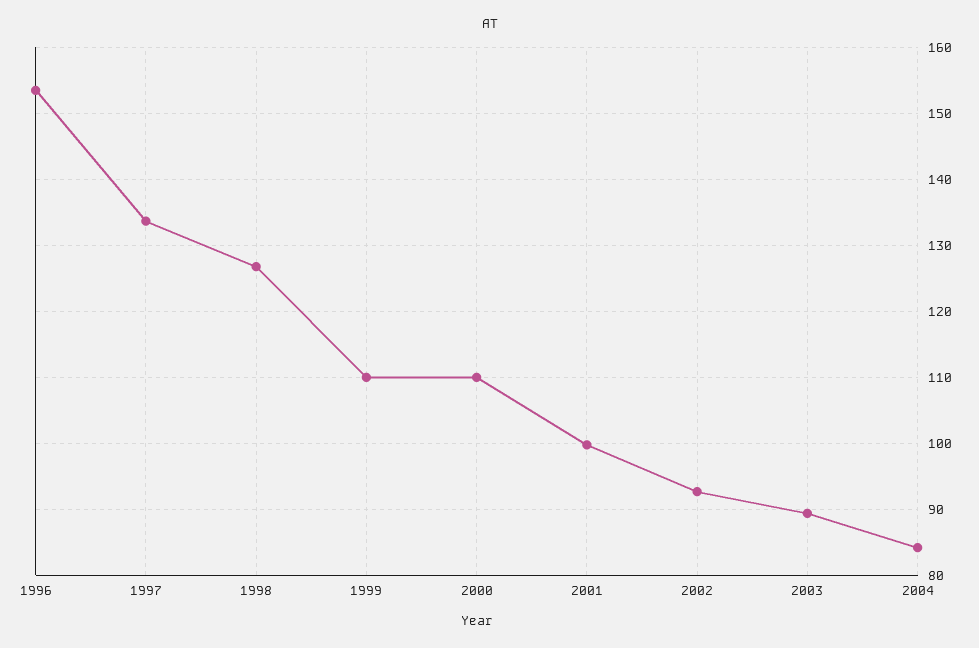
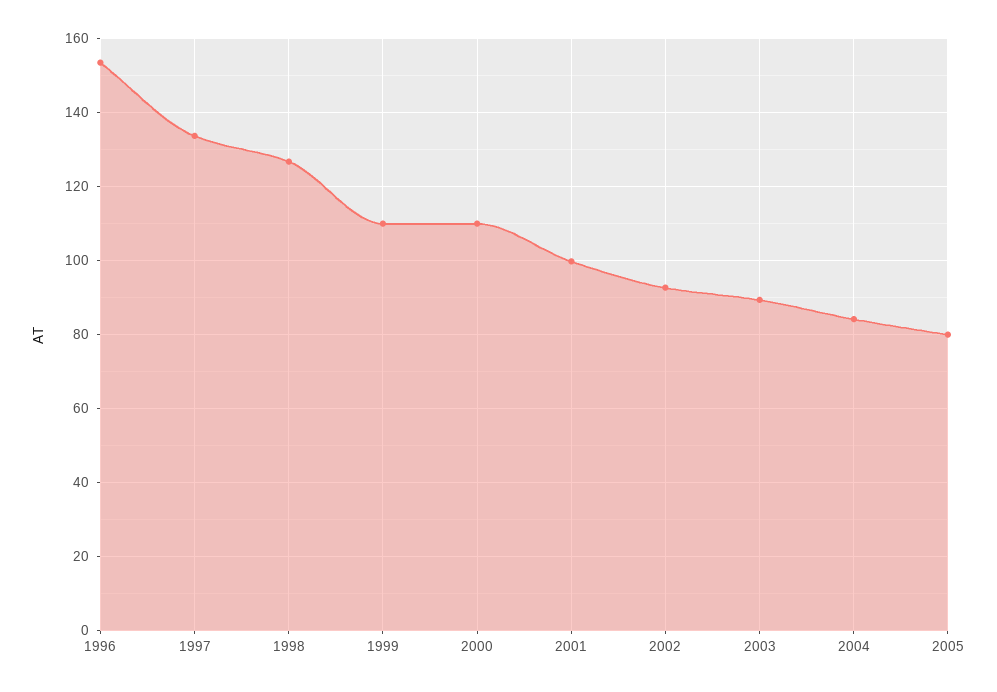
2005: none -> 80

